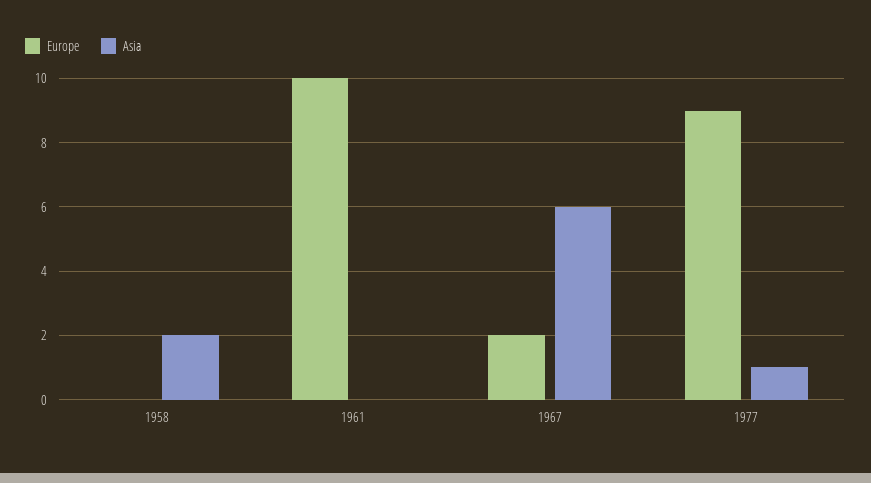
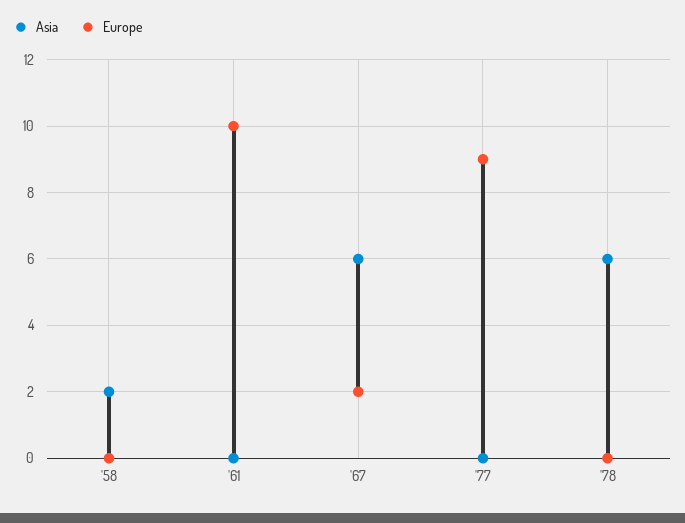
Asia, 1977: 1 -> 0
Asia, '78: none -> 6
Europe, '78: none -> 0

